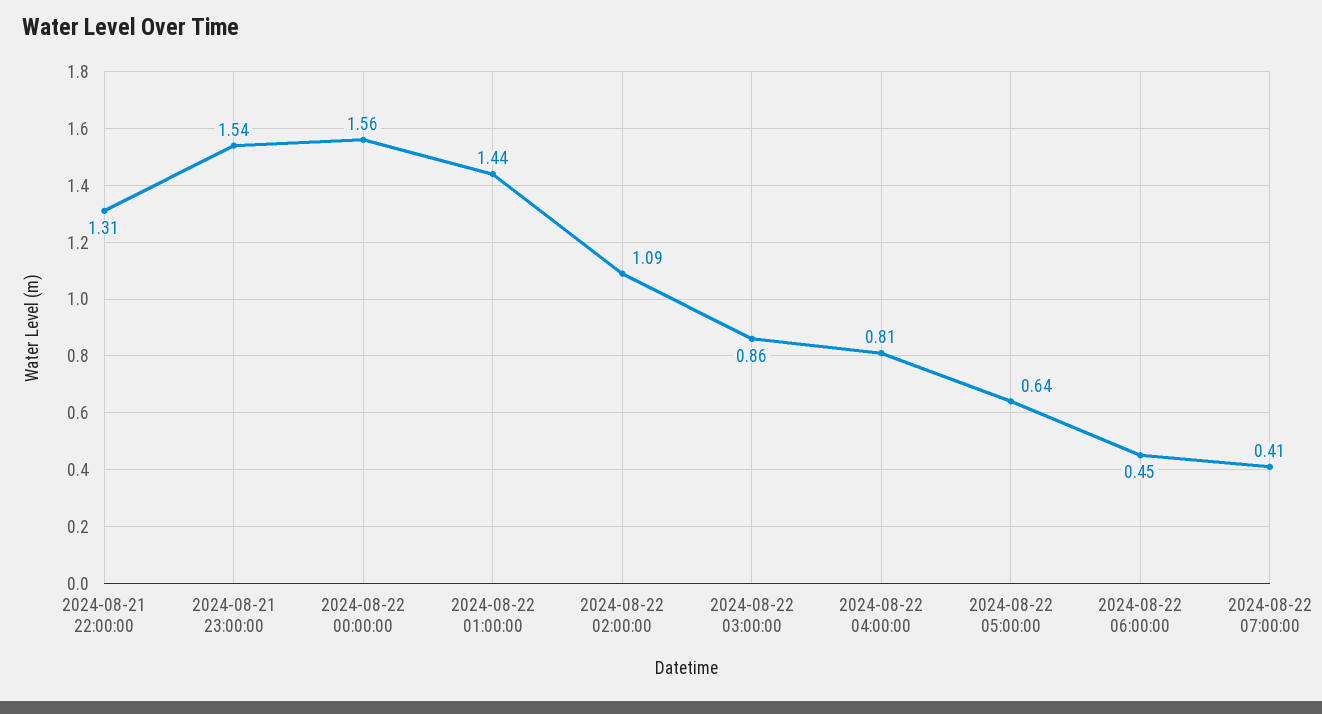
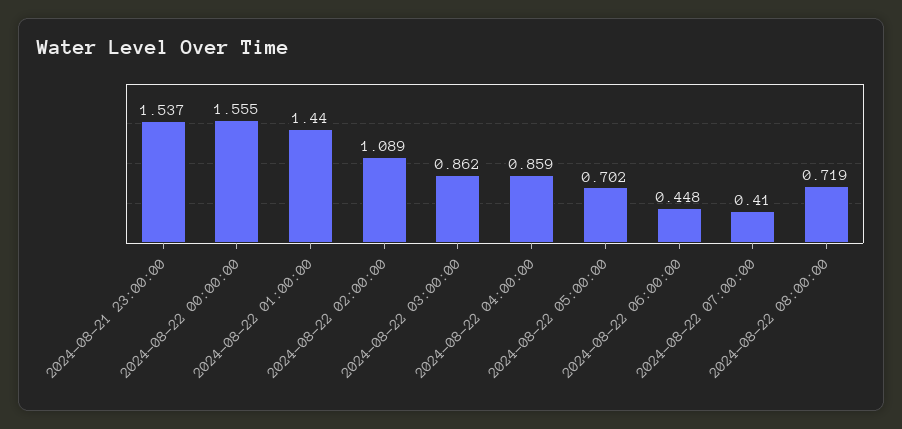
2024-08-21 22:00:00: 1.31 -> none
2024-08-22 04:00:00: 0.81 -> 0.859
2024-08-22 05:00:00: 0.64 -> 0.702
2024-08-22 08:00:00: none -> 0.719

